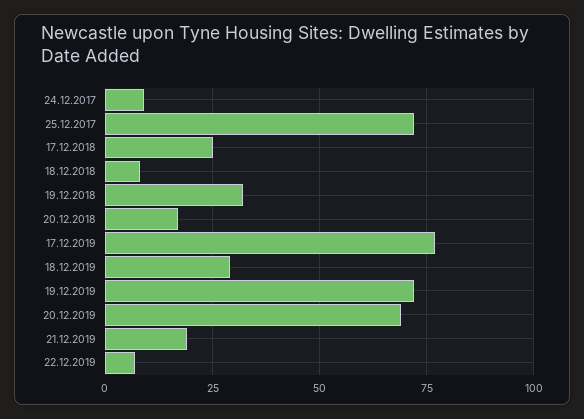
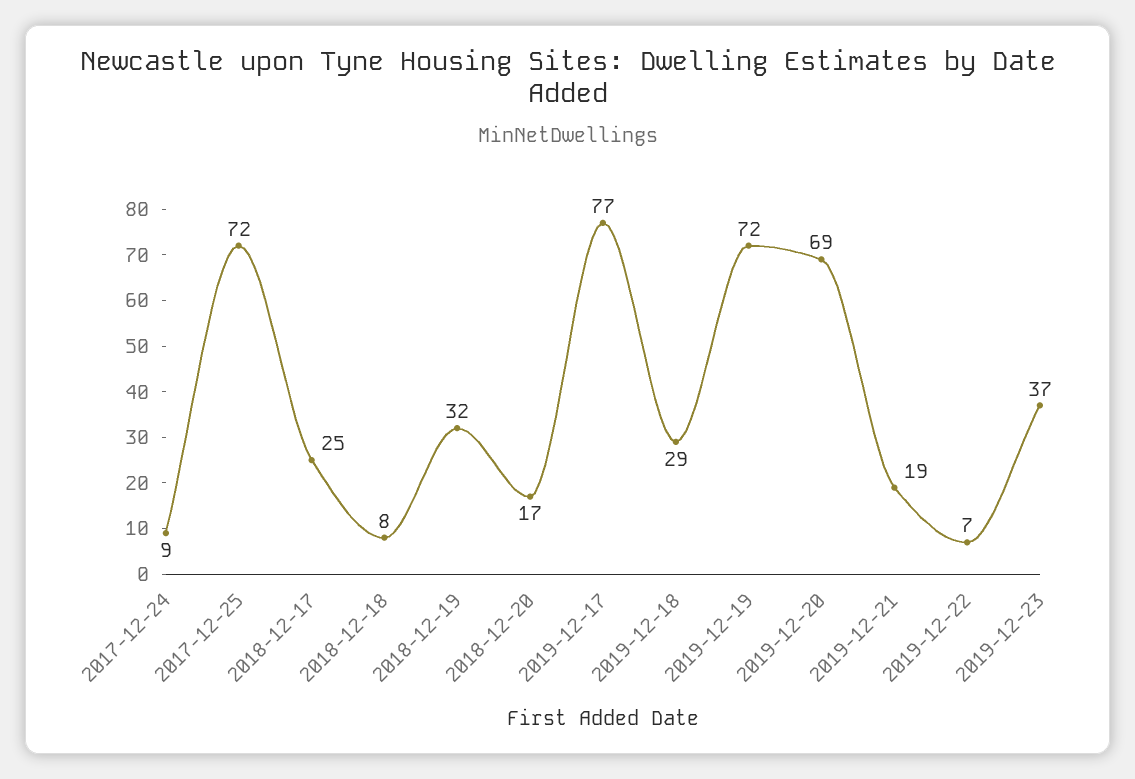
2019-12-23: none -> 37

